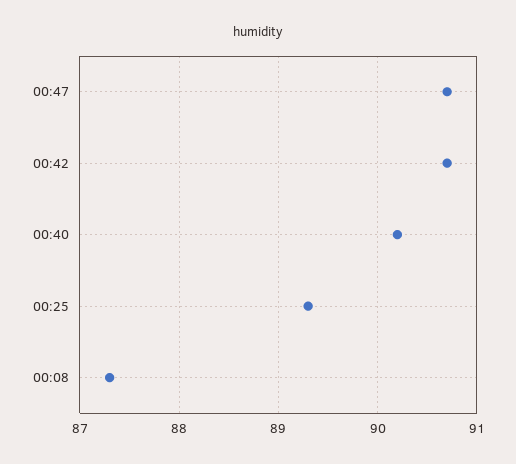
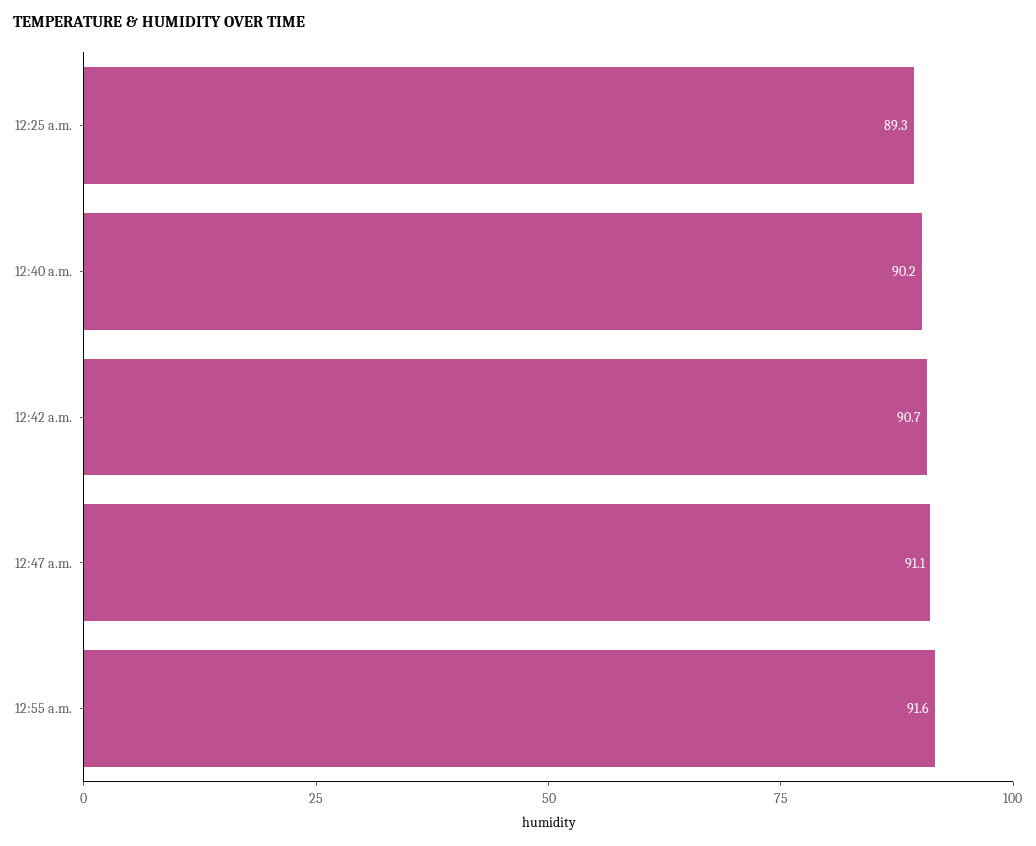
00:47: 90.7 -> 91.1
00:08: 87.3 -> none
12:55 a.m.: none -> 91.6

